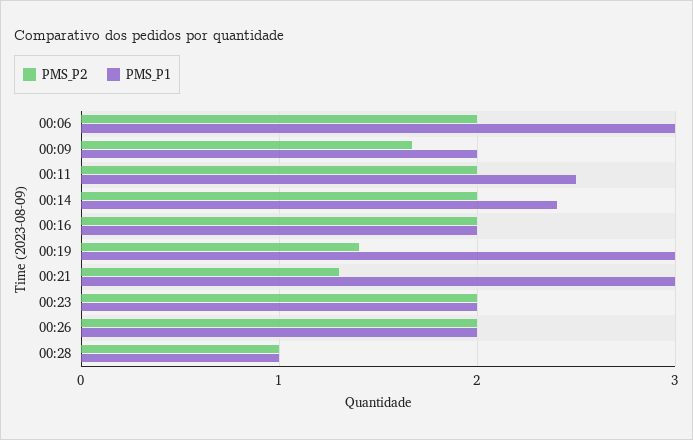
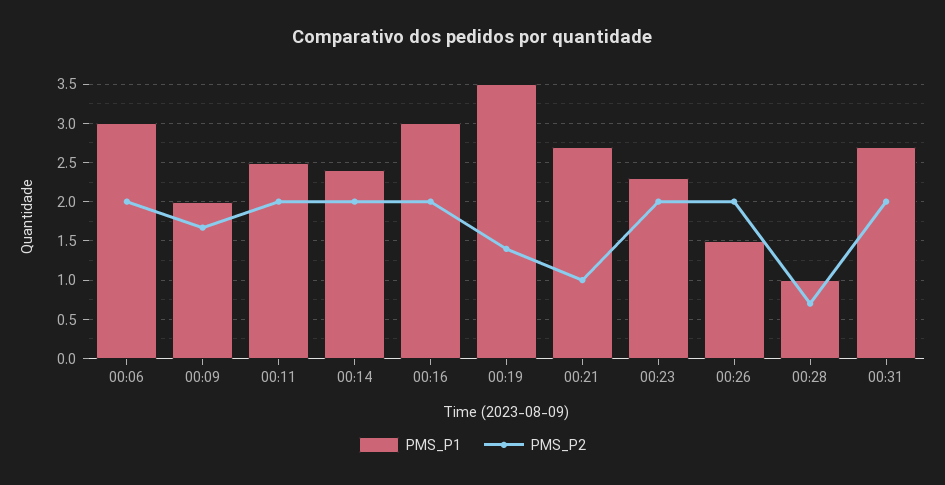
PMS_P1, 00:16: 2 -> 3
PMS_P1, 00:19: 3 -> 3.5
PMS_P2, 00:21: 1.3 -> 1
PMS_P1, 00:21: 3 -> 2.7
PMS_P1, 00:23: 2 -> 2.3
PMS_P1, 00:26: 2 -> 1.5
PMS_P2, 00:28: 1 -> 0.7
PMS_P1, 00:31: none -> 2.7
PMS_P2, 00:31: none -> 2

